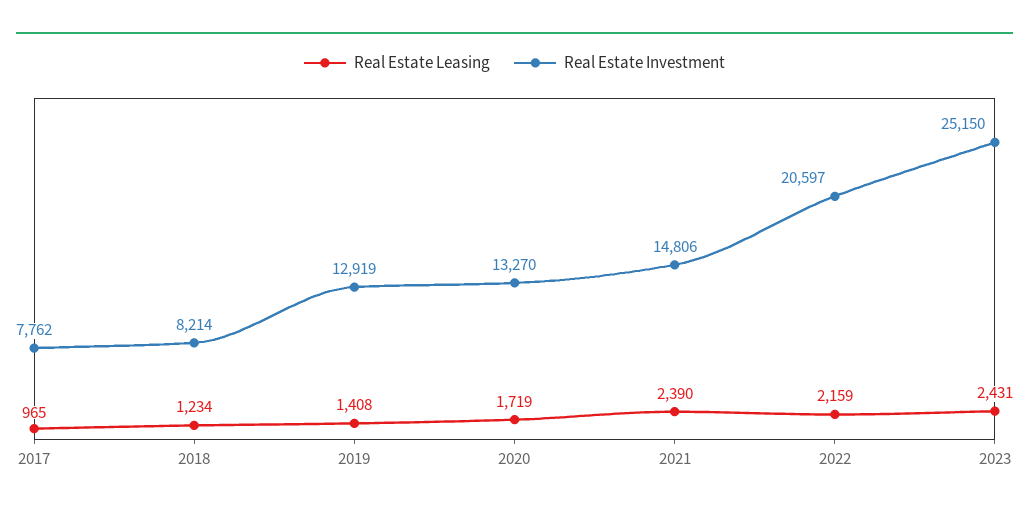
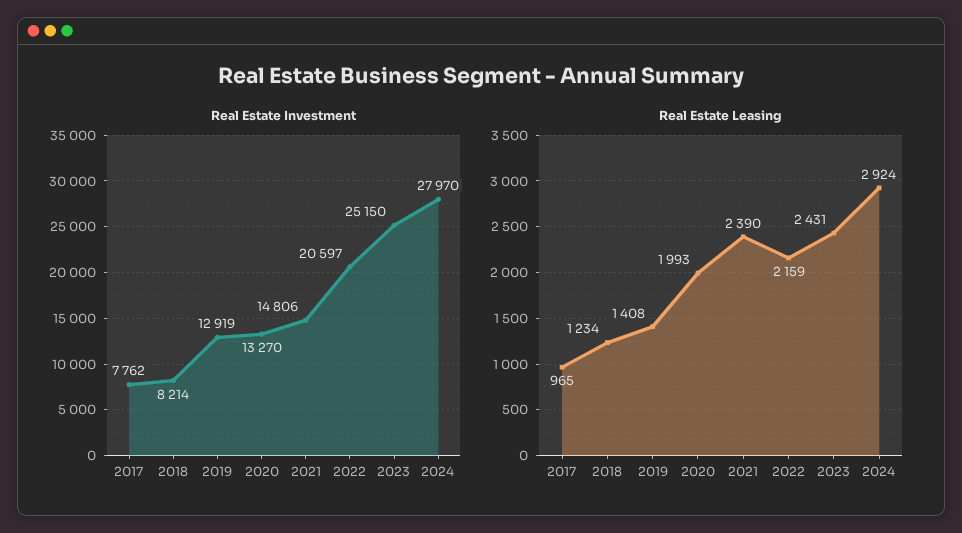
Real Estate Leasing, 2020: 1719 -> 1993
Real Estate Investment, 2024: none -> 27970
Real Estate Leasing, 2024: none -> 2924

